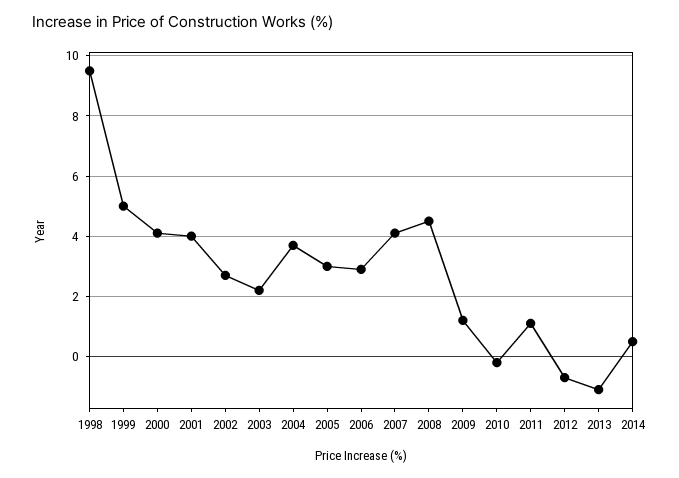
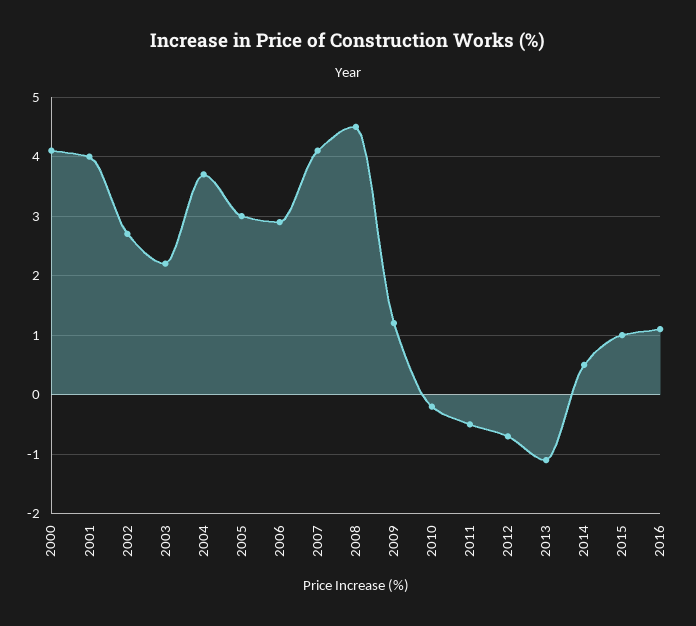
1998: 9.5 -> none
1999: 5 -> none
2011: 1 -> -0.5
2015: none -> 1
2016: none -> 1

